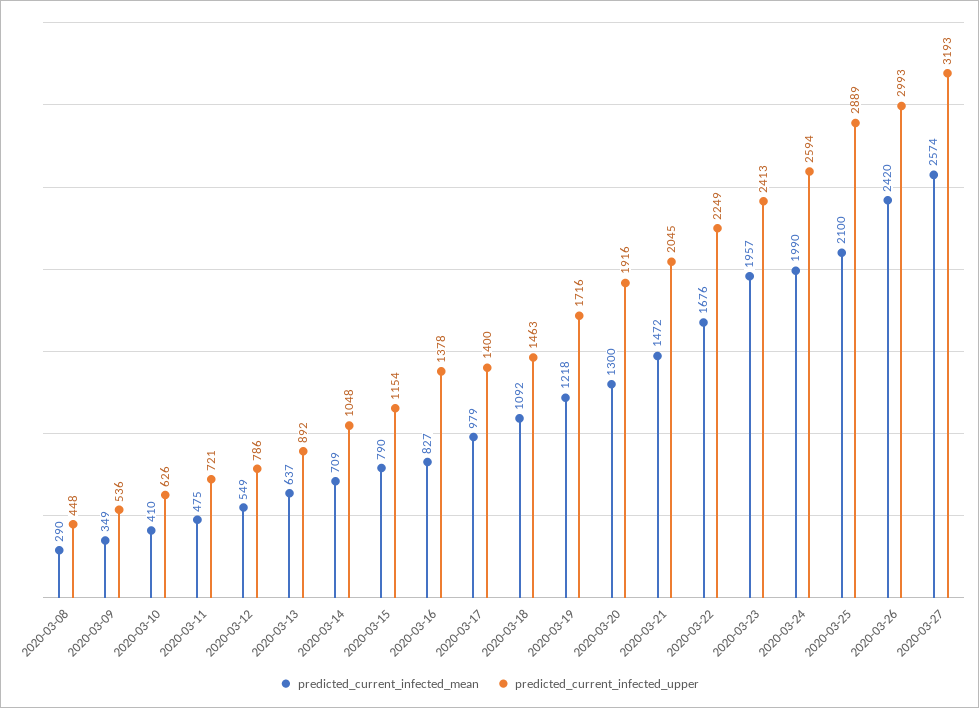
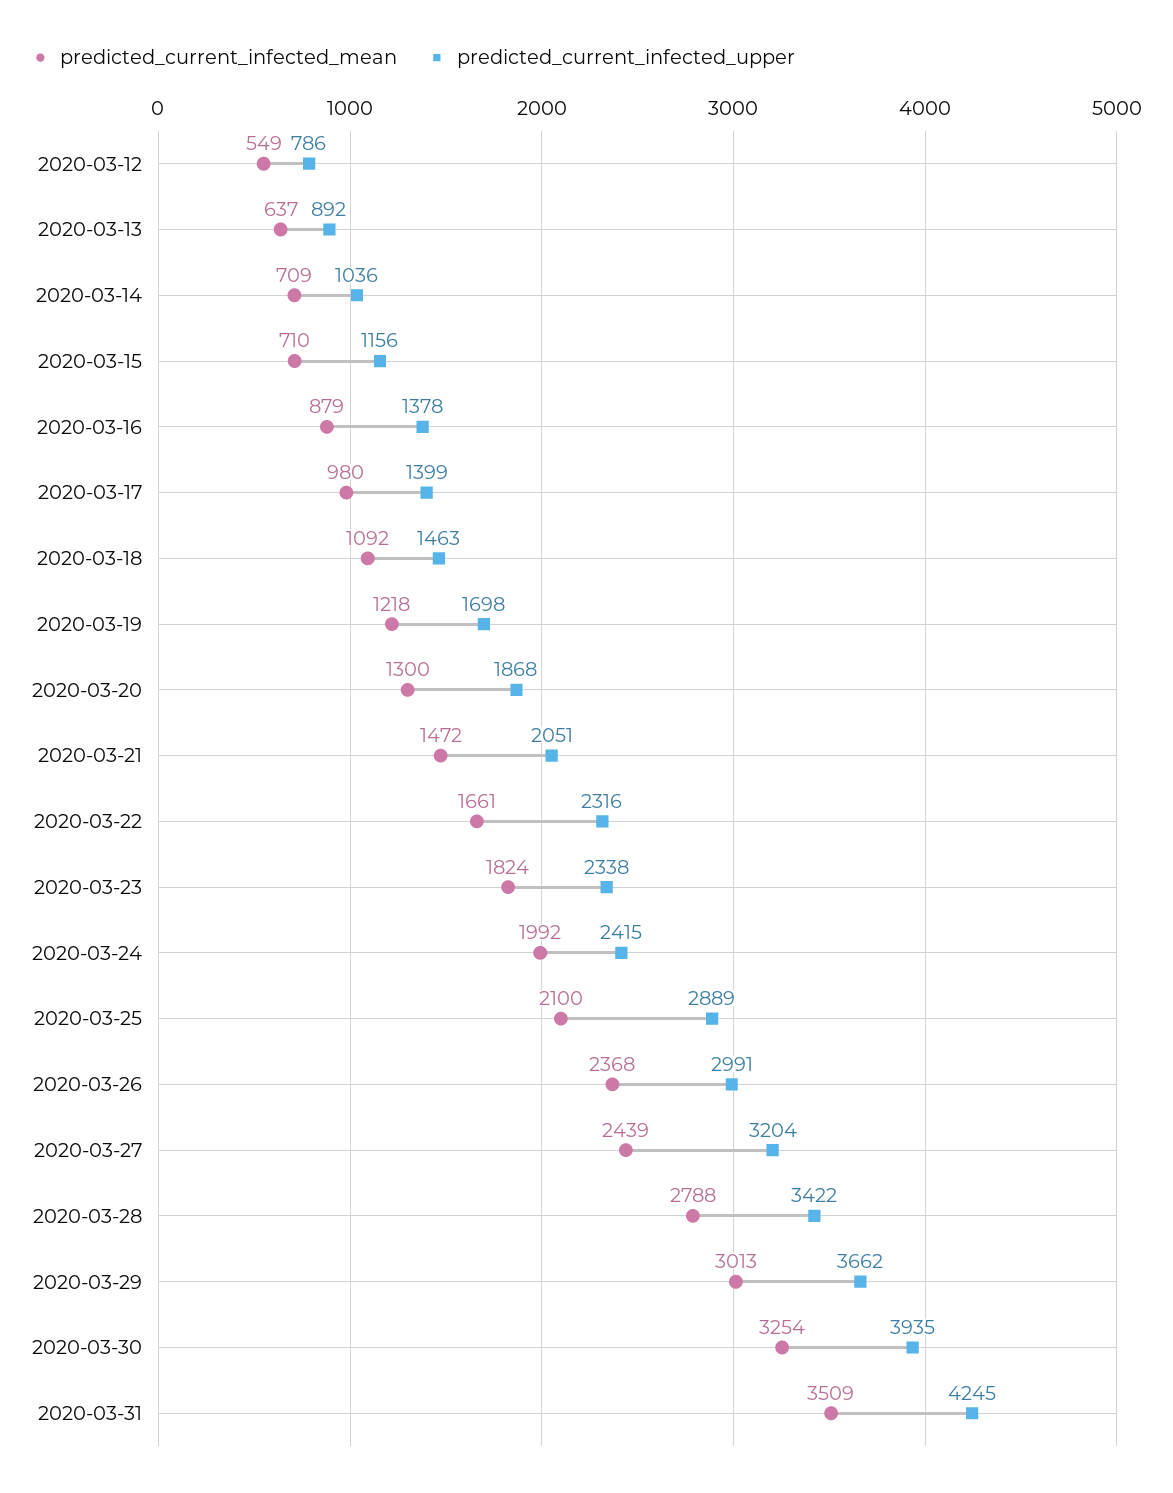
predicted_current_infected_mean, 2020-03-08: 290 -> none
predicted_current_infected_upper, 2020-03-08: 448 -> none
predicted_current_infected_mean, 2020-03-09: 349 -> none
predicted_current_infected_upper, 2020-03-09: 536 -> none
predicted_current_infected_mean, 2020-03-10: 410 -> none
predicted_current_infected_upper, 2020-03-10: 626 -> none
predicted_current_infected_mean, 2020-03-11: 475 -> none
predicted_current_infected_upper, 2020-03-11: 721 -> none
predicted_current_infected_upper, 2020-03-14: 1048 -> 1036
predicted_current_infected_mean, 2020-03-15: 790 -> 710
predicted_current_infected_upper, 2020-03-15: 1154 -> 1156
predicted_current_infected_mean, 2020-03-16: 827 -> 879
predicted_current_infected_mean, 2020-03-17: 979 -> 980
predicted_current_infected_upper, 2020-03-17: 1400 -> 1399
predicted_current_infected_upper, 2020-03-19: 1716 -> 1698
predicted_current_infected_upper, 2020-03-20: 1916 -> 1868
predicted_current_infected_upper, 2020-03-21: 2045 -> 2051
predicted_current_infected_mean, 2020-03-22: 1676 -> 1661
predicted_current_infected_upper, 2020-03-22: 2249 -> 2316
predicted_current_infected_mean, 2020-03-23: 1957 -> 1824
predicted_current_infected_upper, 2020-03-23: 2413 -> 2338
predicted_current_infected_mean, 2020-03-24: 1990 -> 1992
predicted_current_infected_upper, 2020-03-24: 2594 -> 2415
predicted_current_infected_mean, 2020-03-26: 2420 -> 2368
predicted_current_infected_upper, 2020-03-26: 2993 -> 2991
predicted_current_infected_mean, 2020-03-27: 2574 -> 2439
predicted_current_infected_upper, 2020-03-27: 3193 -> 3204
predicted_current_infected_mean, 2020-03-28: none -> 2788
predicted_current_infected_upper, 2020-03-28: none -> 3422
predicted_current_infected_mean, 2020-03-29: none -> 3013
predicted_current_infected_upper, 2020-03-29: none -> 3662
predicted_current_infected_mean, 2020-03-30: none -> 3254
predicted_current_infected_upper, 2020-03-30: none -> 3935
predicted_current_infected_mean, 2020-03-31: none -> 3509
predicted_current_infected_upper, 2020-03-31: none -> 4245

